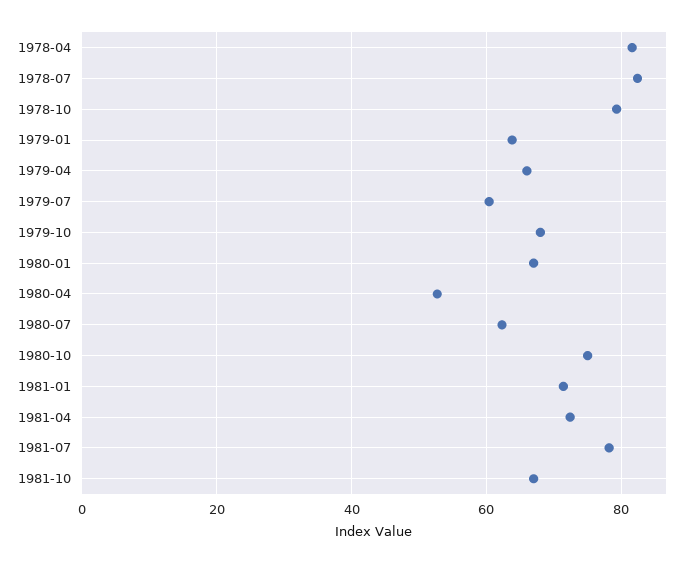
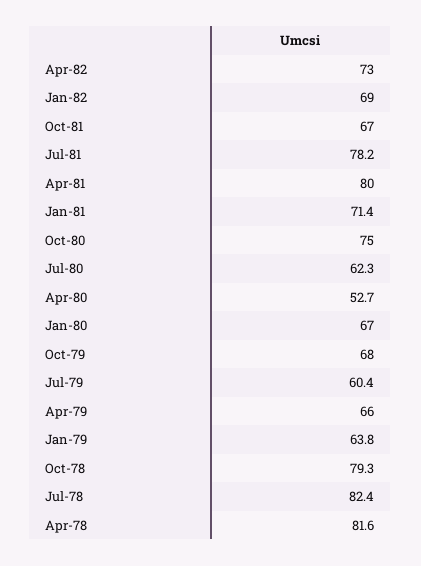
1981-04: 72 -> 80
Apr-82: none -> 73
Jan-82: none -> 69

